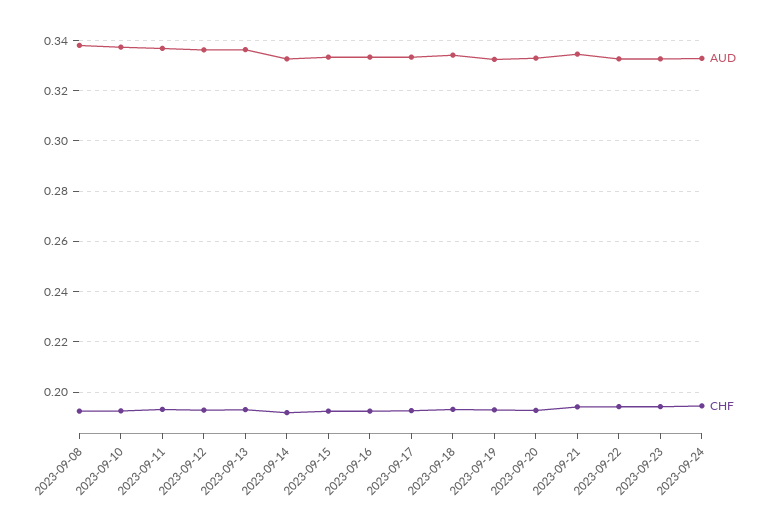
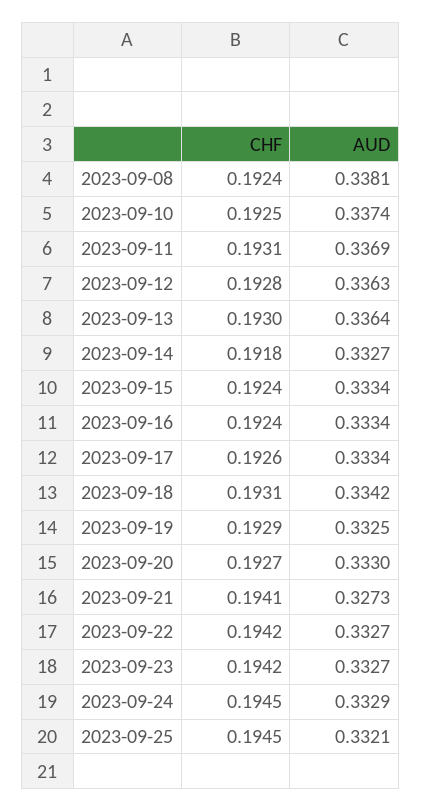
AUD, 2023-09-21: 0.335 -> 0.3273
CHF, 2023-09-25: none -> 0.1945
AUD, 2023-09-25: none -> 0.3321

